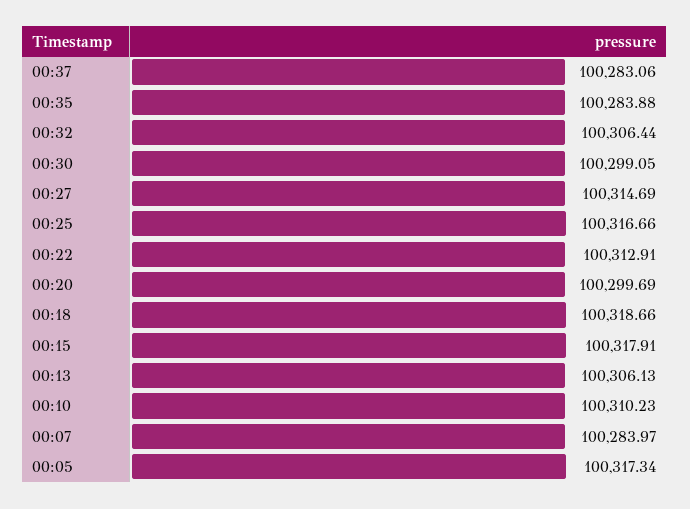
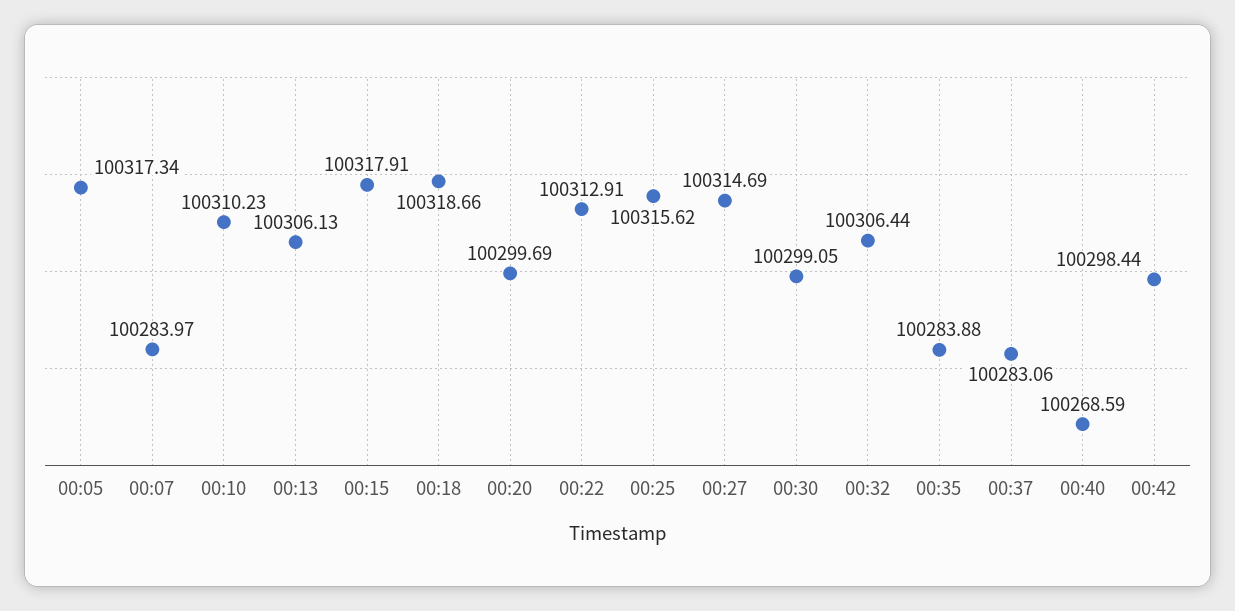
00:25: 100316.66 -> 100315.62
00:40: none -> 100268.59
00:42: none -> 100298.44

